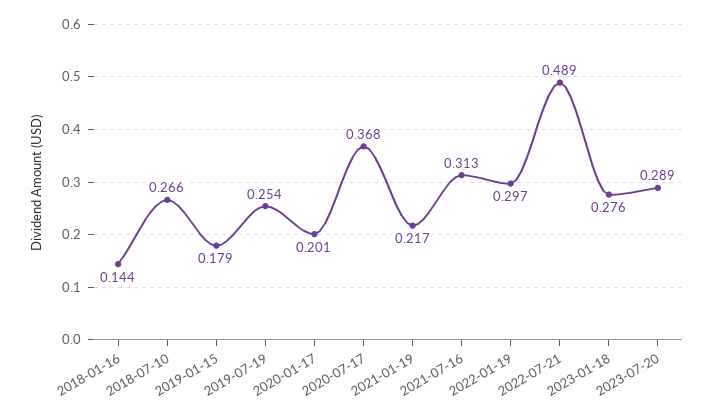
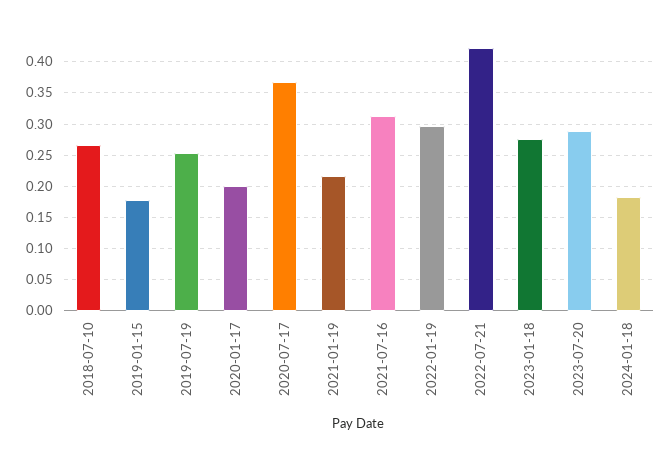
2018-01-16: 0.144 -> none
2022-07-21: 0.489 -> 0.42
2024-01-18: none -> 0.18

